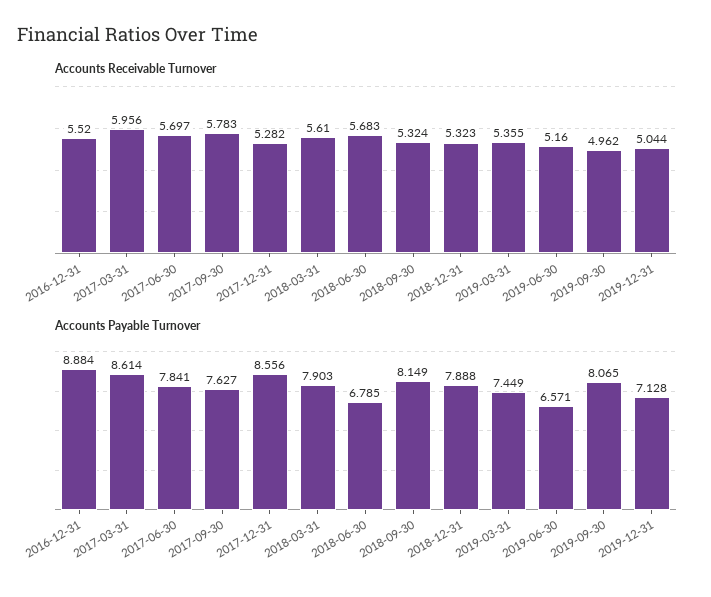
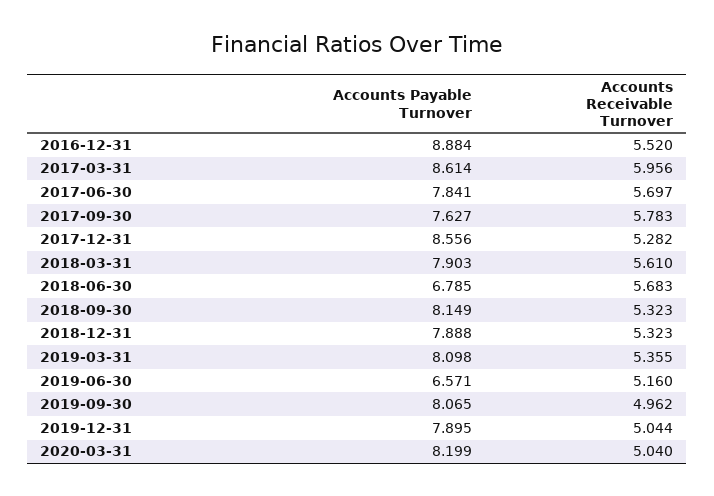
Accounts Receivable Turnover, 2018-09-30: 5.324 -> 5.323
Accounts Payable Turnover, 2019-03-31: 7.449 -> 8.098
Accounts Payable Turnover, 2019-12-31: 7.128 -> 7.895
Accounts Payable Turnover, 2020-03-31: none -> 8.199
Accounts Receivable Turnover, 2020-03-31: none -> 5.04

